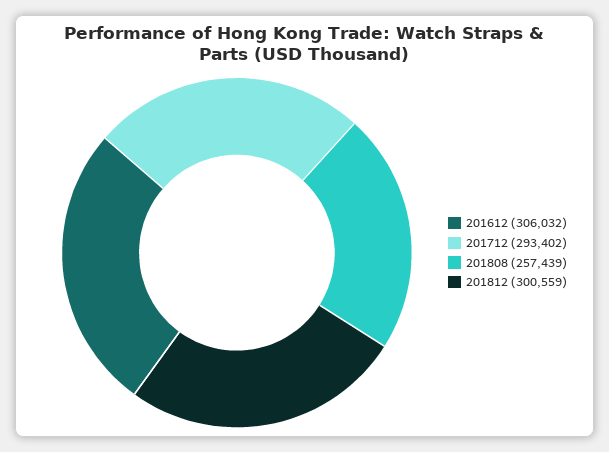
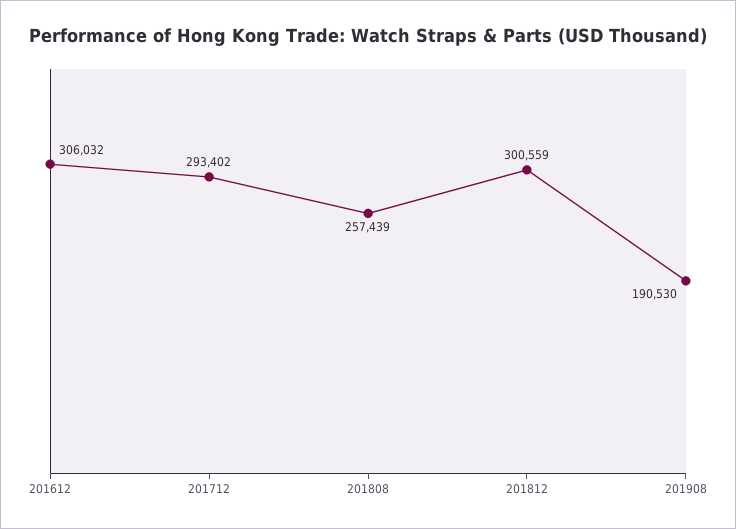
201908: none -> 190530

